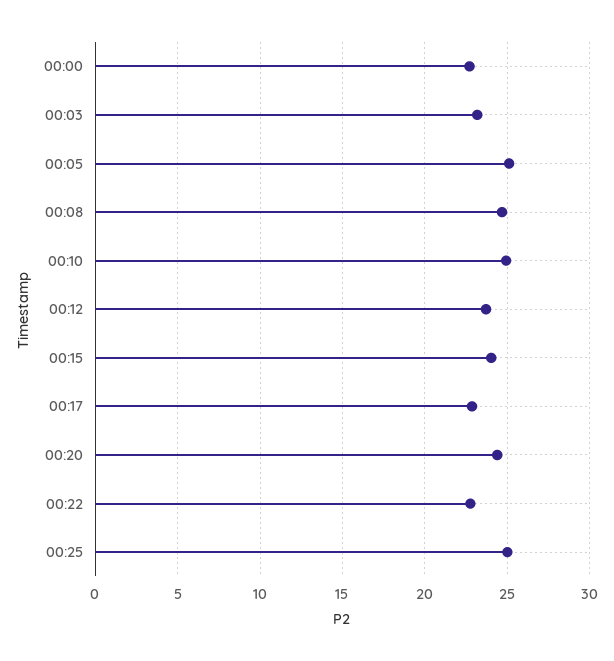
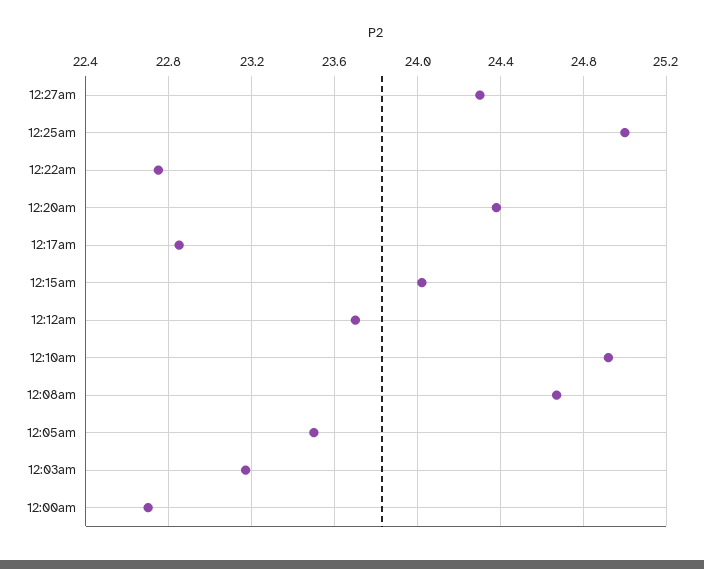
00:05: 25 -> 23.5
12:27am: none -> 24.3

